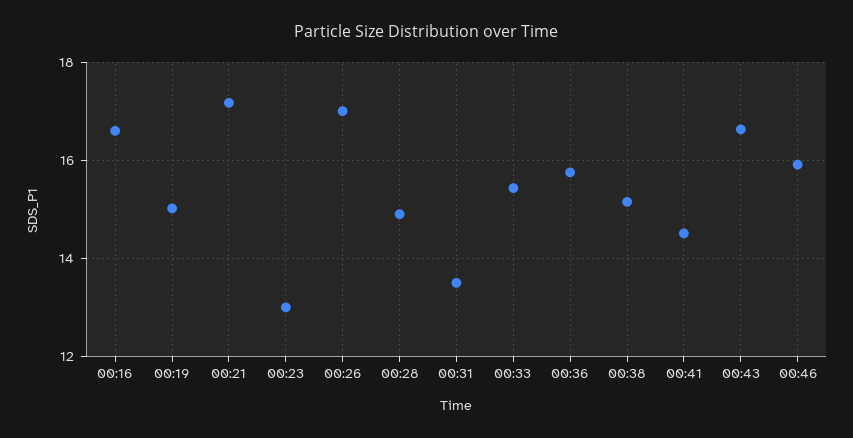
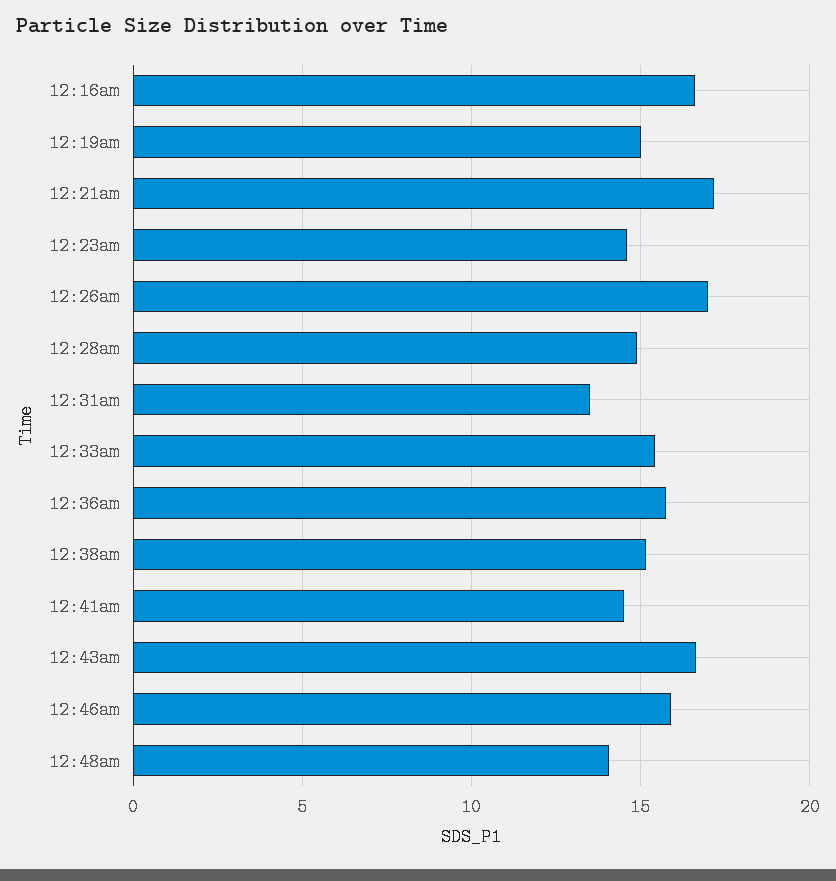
00:23: 13 -> 14.5
12:48am: none -> 14

